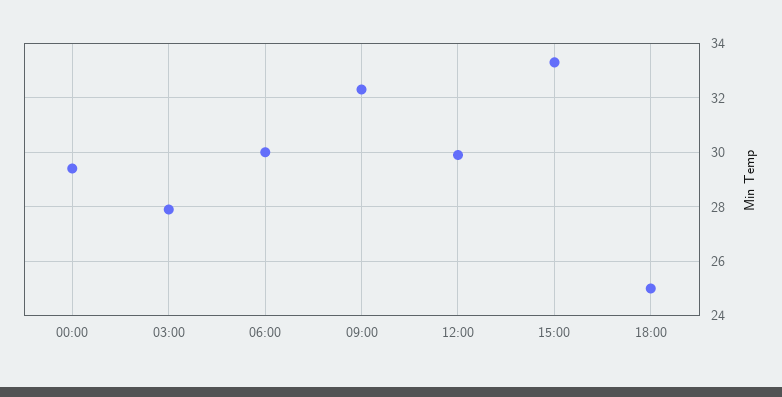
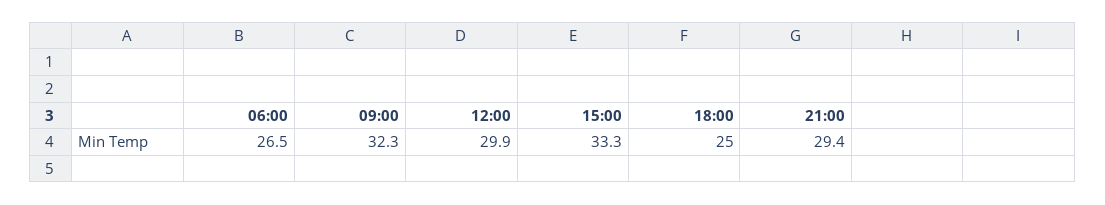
00:00: 29.5 -> none
03:00: 28 -> none
06:00: 30 -> 26.5
21:00: none -> 29.4

